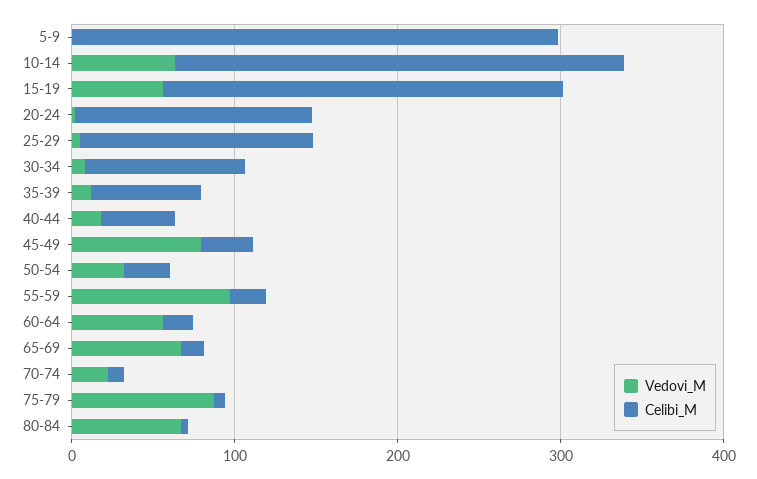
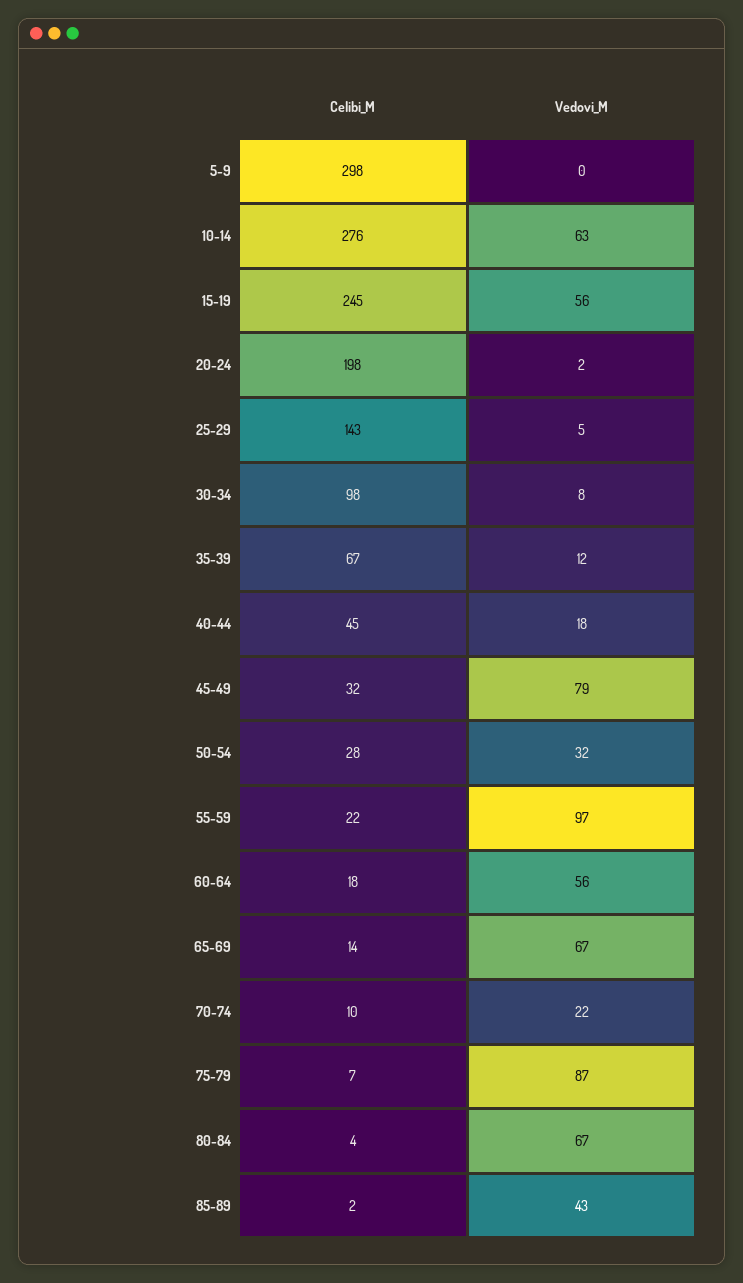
Celibi_M, 20-24: 140 -> 198
Celibi_M, 85-89: none -> 2
Vedovi_M, 85-89: none -> 43

